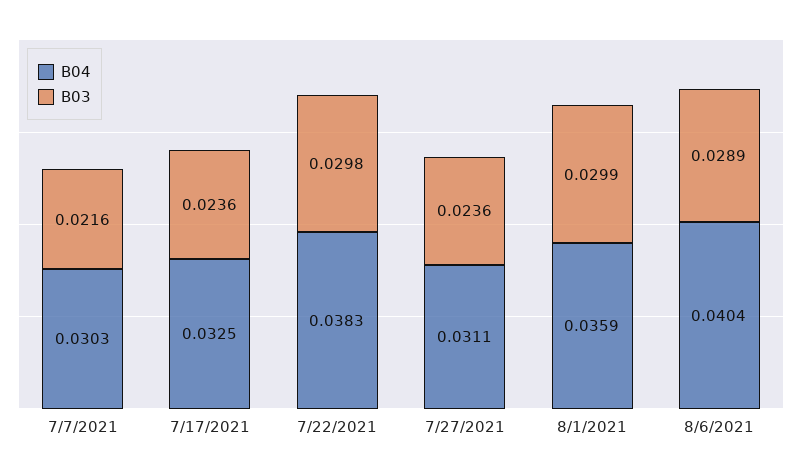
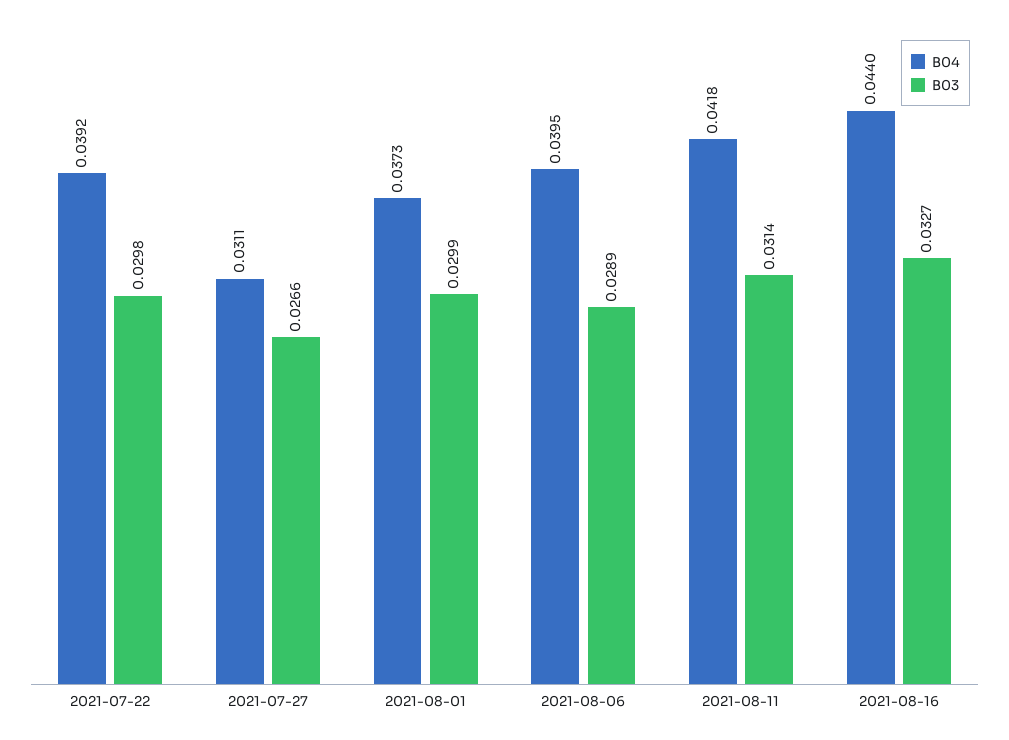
B04, 7/7/2021: 0.0303 -> none
B03, 7/7/2021: 0.0216 -> none
B04, 7/17/2021: 0.0325 -> none
B03, 7/17/2021: 0.0236 -> none
B04, 7/22/2021: 0.0383 -> 0.0392
B03, 7/27/2021: 0.0236 -> 0.0266
B04, 8/1/2021: 0.0359 -> 0.0373
B04, 8/6/2021: 0.0404 -> 0.0395
B04, 2021-08-11: none -> 0.0418
B03, 2021-08-11: none -> 0.0314
B04, 2021-08-16: none -> 0.044
B03, 2021-08-16: none -> 0.0327

